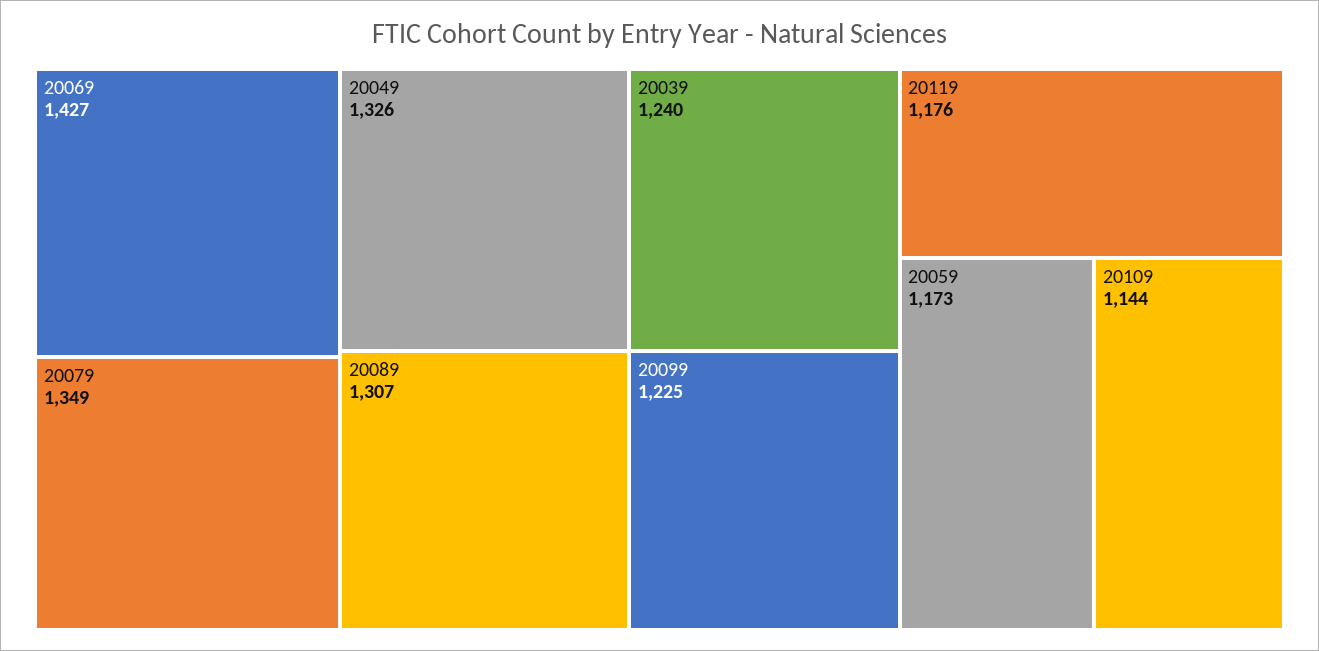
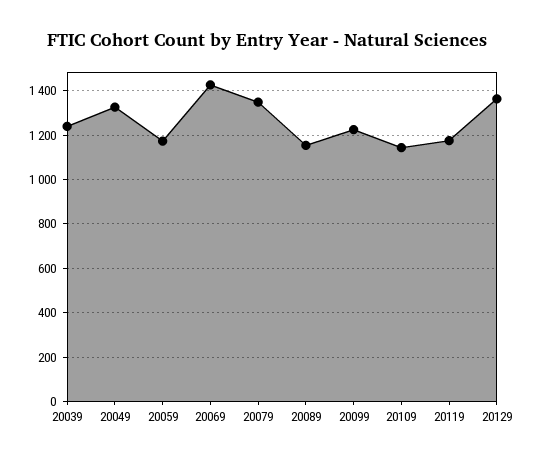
20089: 1307 -> 1150
20129: none -> 1350

